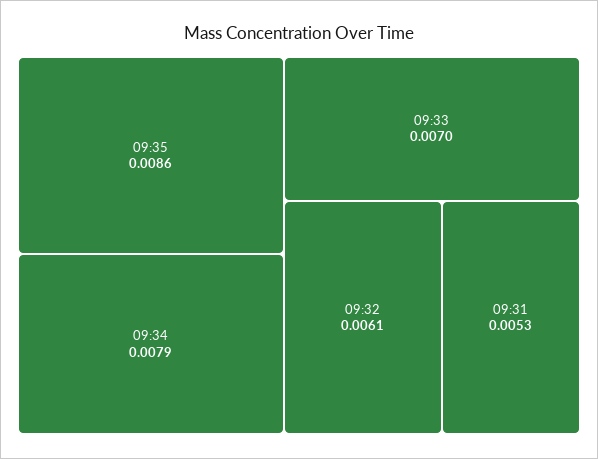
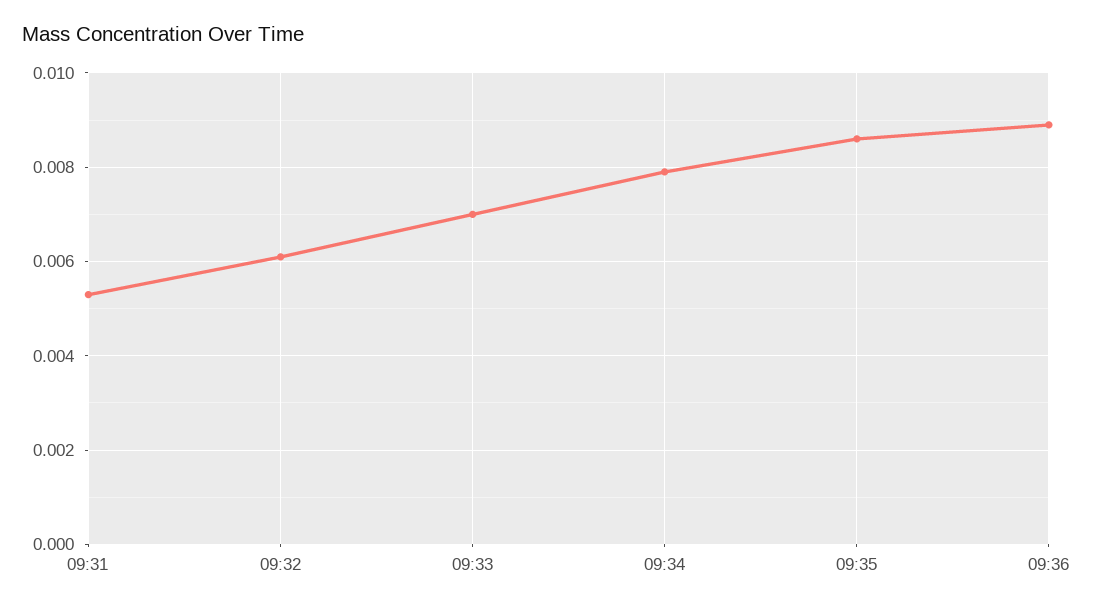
09:36: none -> 0.009

